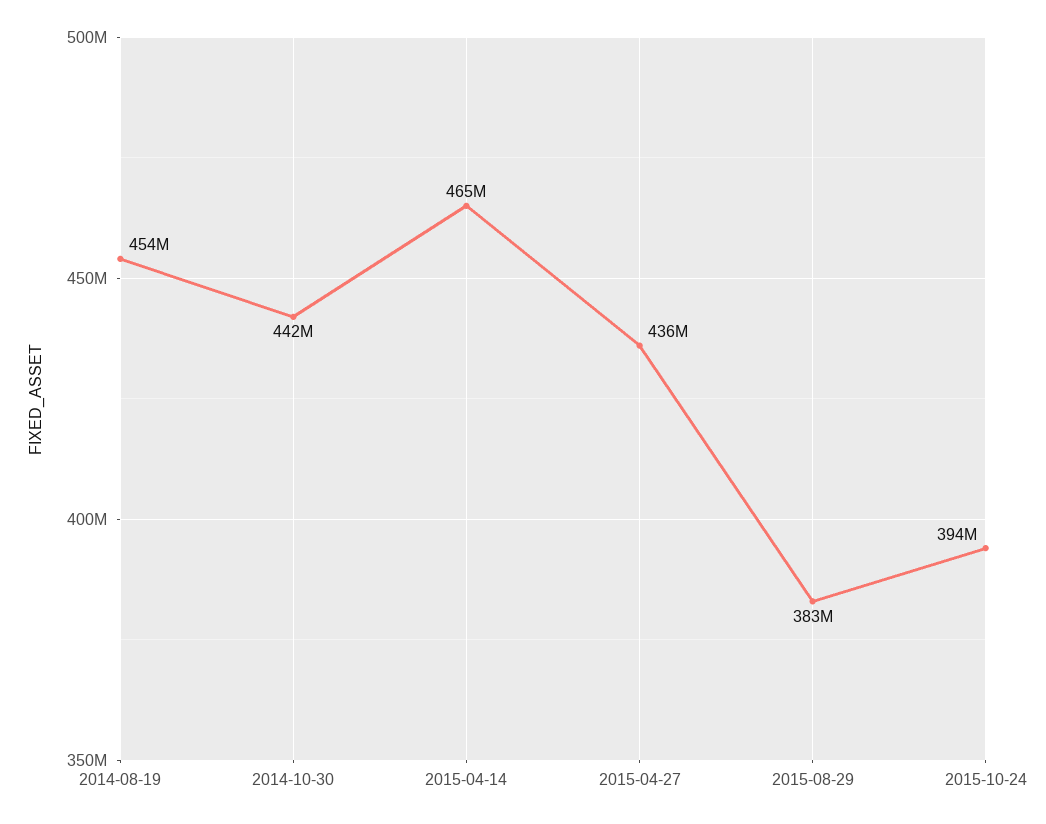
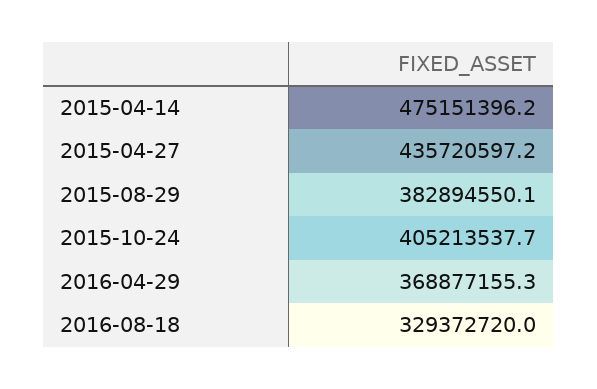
2014-08-19: 454000000 -> none
2014-10-30: 442000000 -> none
2015-04-14: 465000000 -> 475151396.2
2015-10-24: 394000000 -> 405213537.7
2016-04-29: none -> 368877155.3
2016-08-18: none -> 329372720

